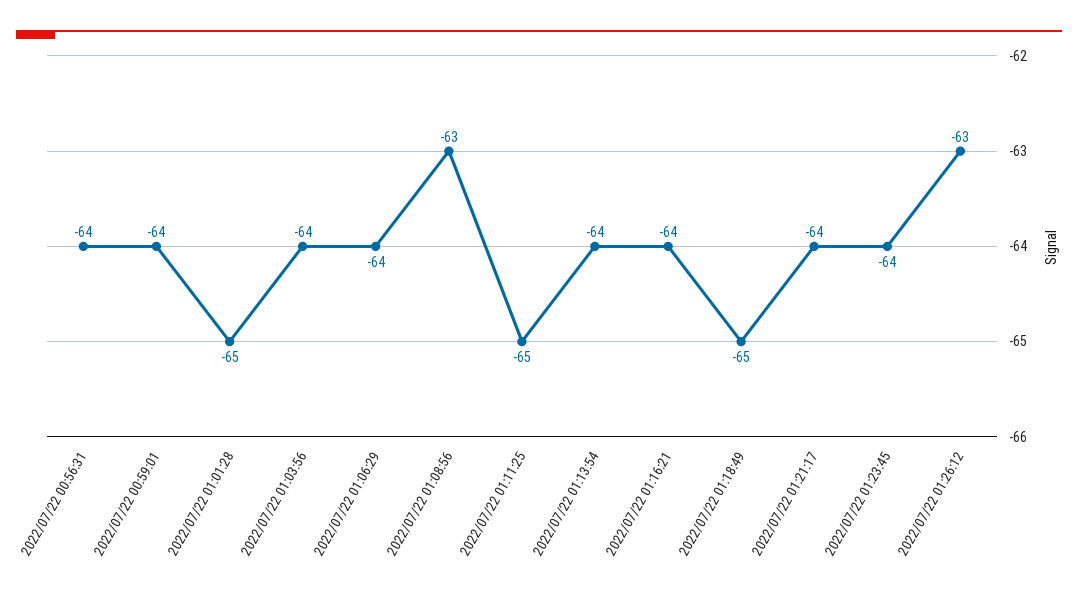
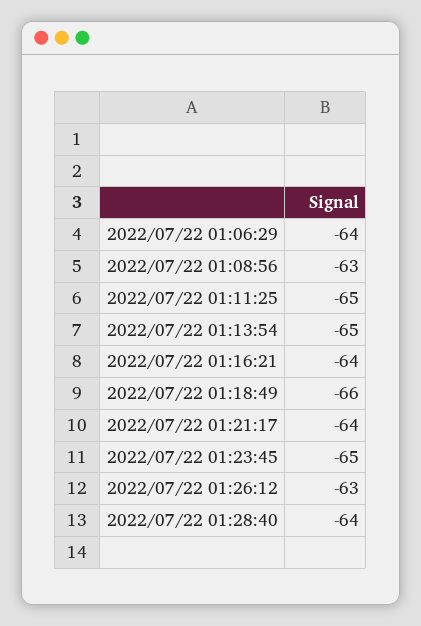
2022/07/22 00:56:31: -64 -> none
2022/07/22 00:59:01: -64 -> none
2022/07/22 01:01:28: -65 -> none
2022/07/22 01:03:56: -64 -> none
2022/07/22 01:13:54: -64 -> -65
2022/07/22 01:18:49: -65 -> -66
2022/07/22 01:23:45: -64 -> -65
2022/07/22 01:28:40: none -> -64

